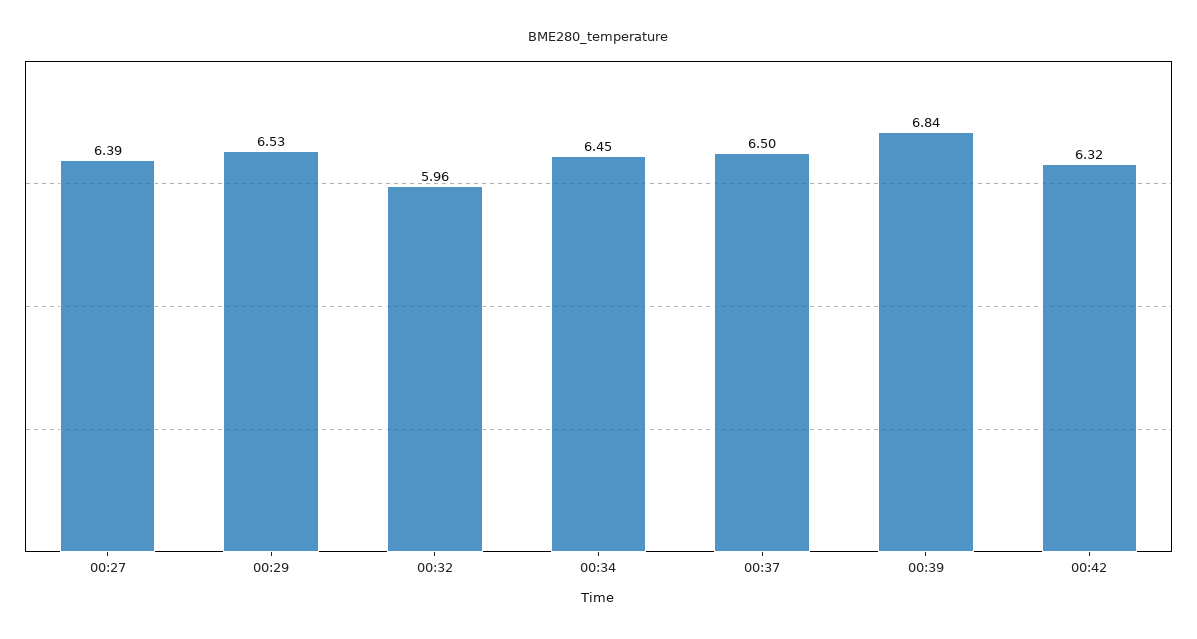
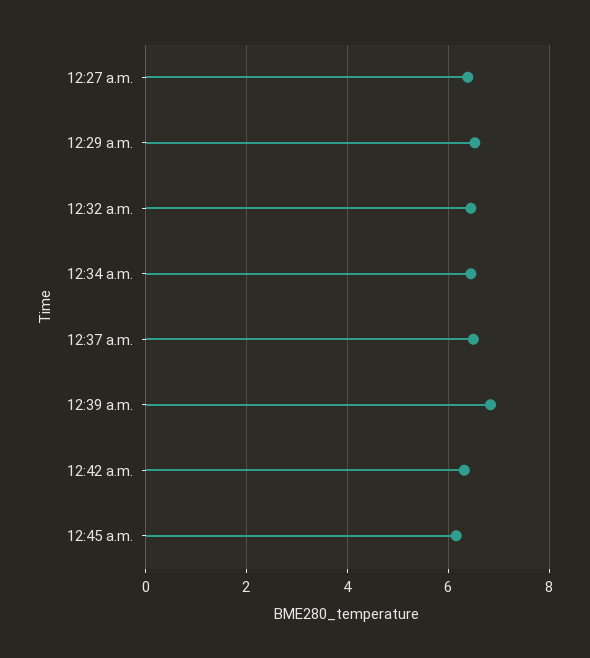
00:32: 5.96 -> 6.4
12:45 a.m.: none -> 6.2

